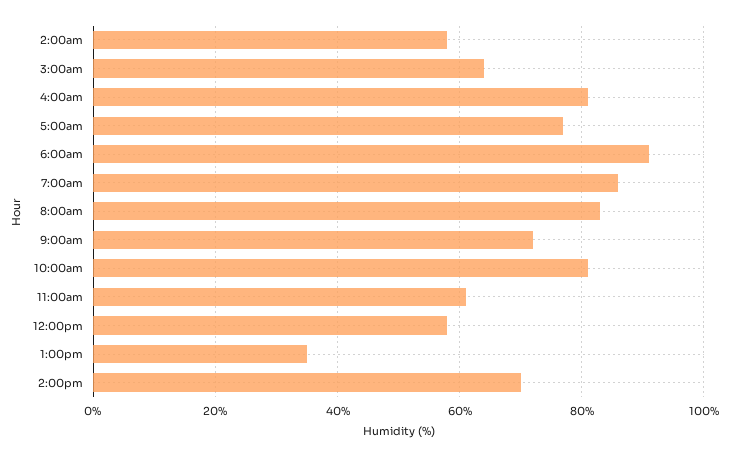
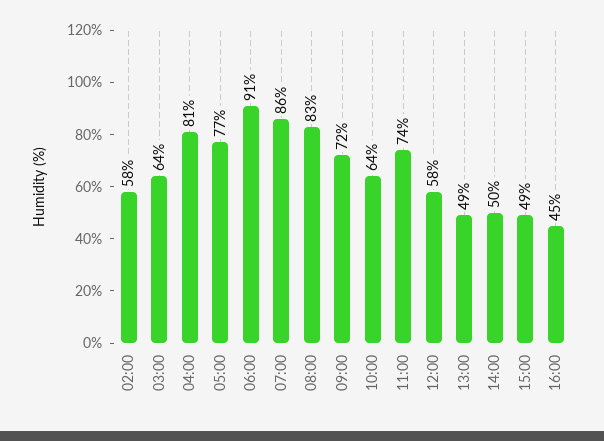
10:00am: 80 -> 64
11:00am: 60 -> 74
1:00pm: 35 -> 49
2:00pm: 70 -> 50
15:00: none -> 49
16:00: none -> 45

